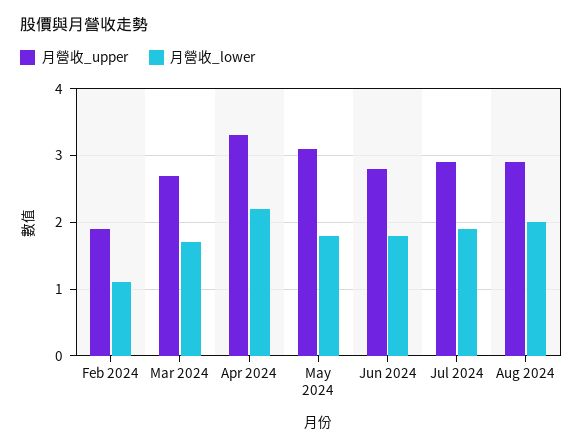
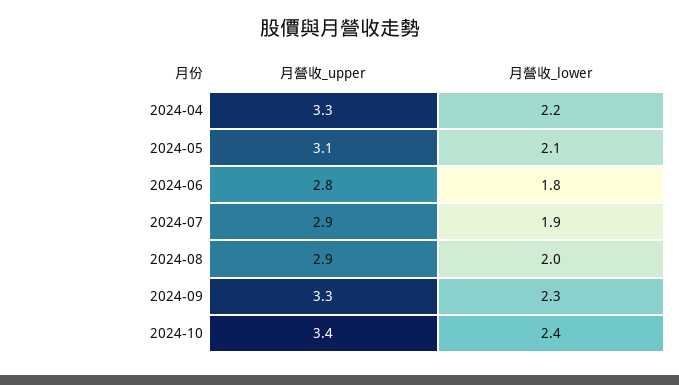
月營收_upper, Feb 2024: 1.9 -> none
月營收_lower, Feb 2024: 1.1 -> none
月營收_upper, Mar 2024: 2.7 -> none
月營收_lower, Mar 2024: 1.7 -> none
月營收_lower, May 2024: 1.8 -> 2.1
月營收_upper, 2024-09: none -> 3.3
月營收_lower, 2024-09: none -> 2.3
月營收_upper, 2024-10: none -> 3.4
月營收_lower, 2024-10: none -> 2.4

